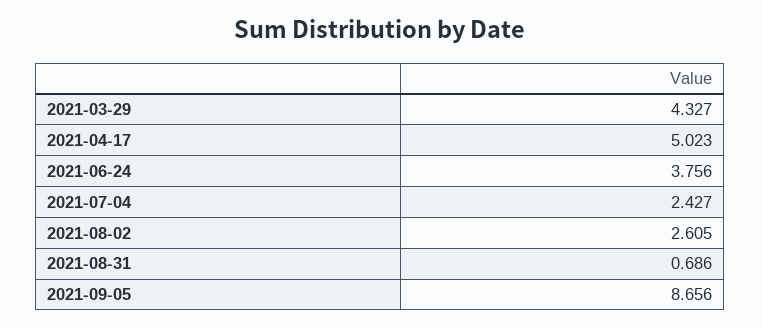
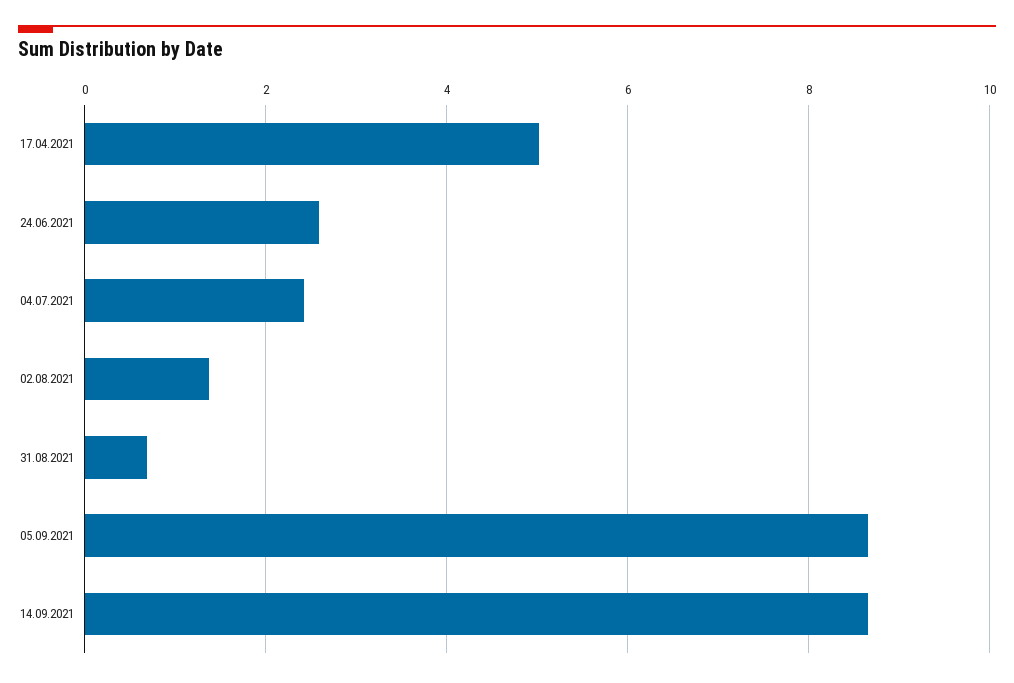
2021-03-29: 4.327 -> none
2021-06-24: 3.756 -> 2.6
2021-08-02: 2.605 -> 1.4
14.09.2021: none -> 8.6

